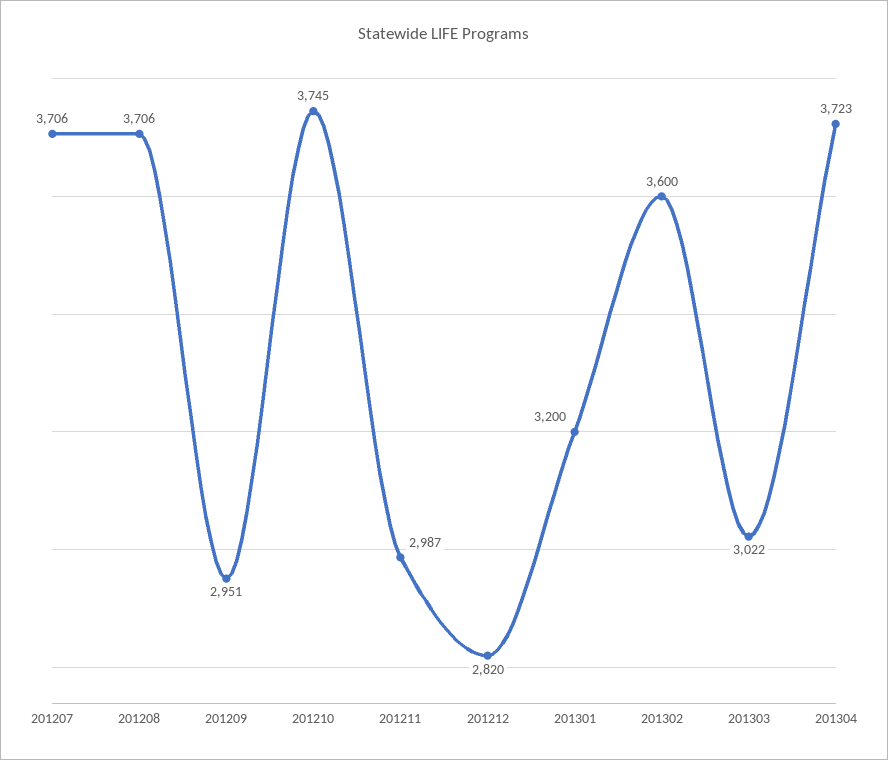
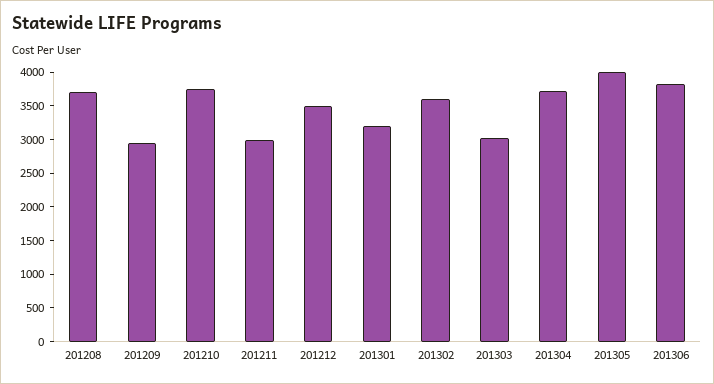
201207: 3706 -> none
201212: 2820 -> 3500
201305: none -> 4000
201306: none -> 3750

